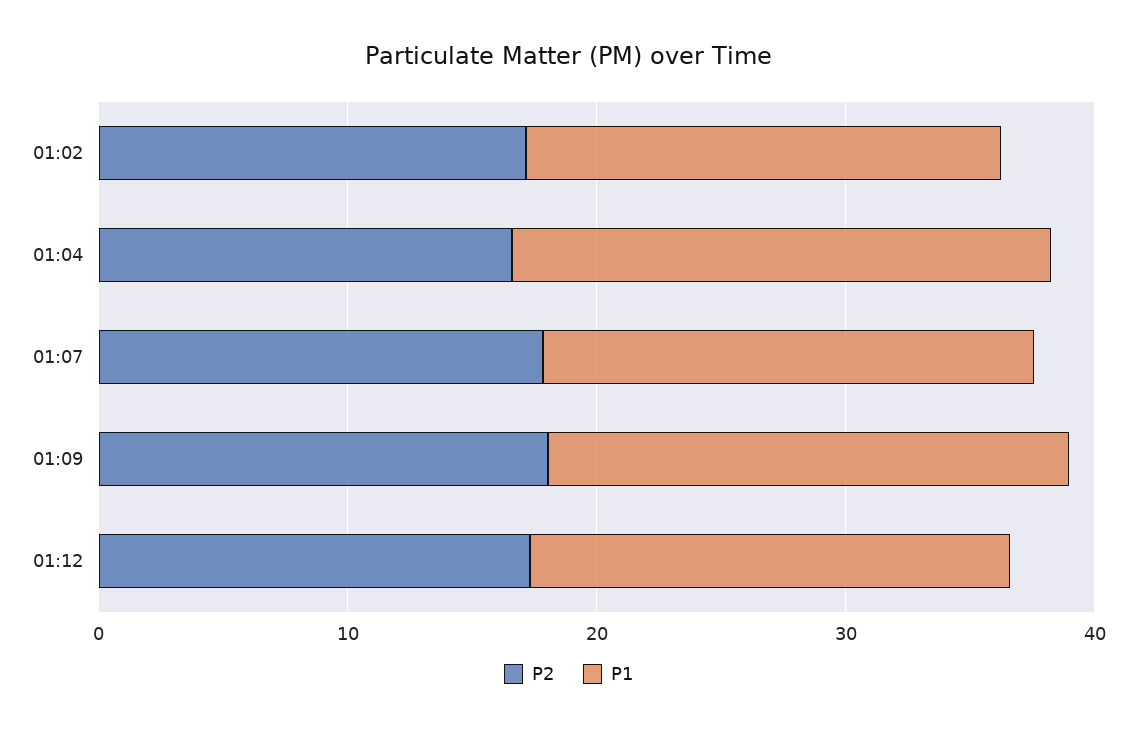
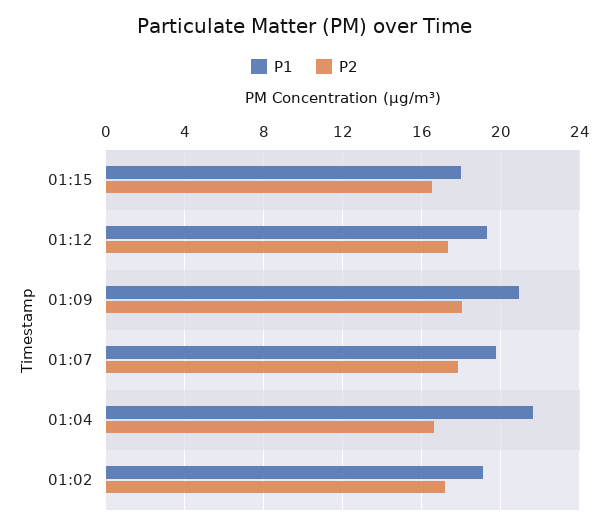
P1, 01:15: none -> 18
P2, 01:15: none -> 16.5

